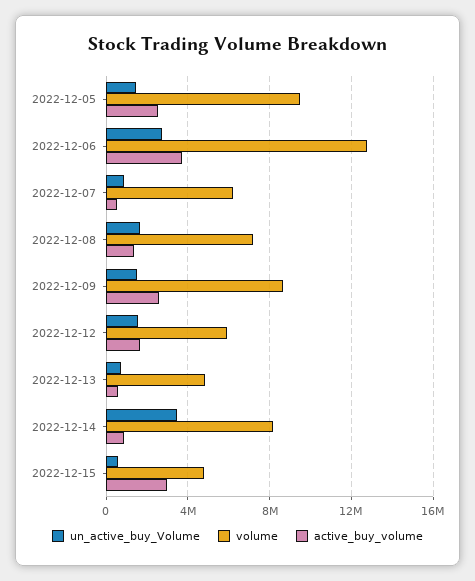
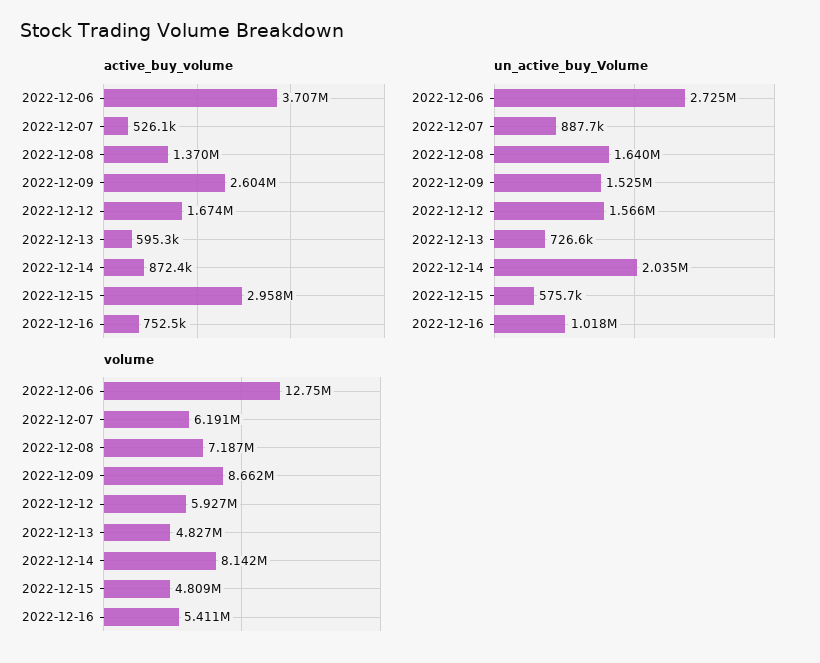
un_active_buy_Volume, 2022-12-05: 1500000 -> none
volume, 2022-12-05: 9500000 -> none
active_buy_volume, 2022-12-05: 2500000 -> none
un_active_buy_Volume, 2022-12-14: 3500000 -> 2035000
active_buy_volume, 2022-12-16: none -> 752500
un_active_buy_Volume, 2022-12-16: none -> 1018000
volume, 2022-12-16: none -> 5411000

